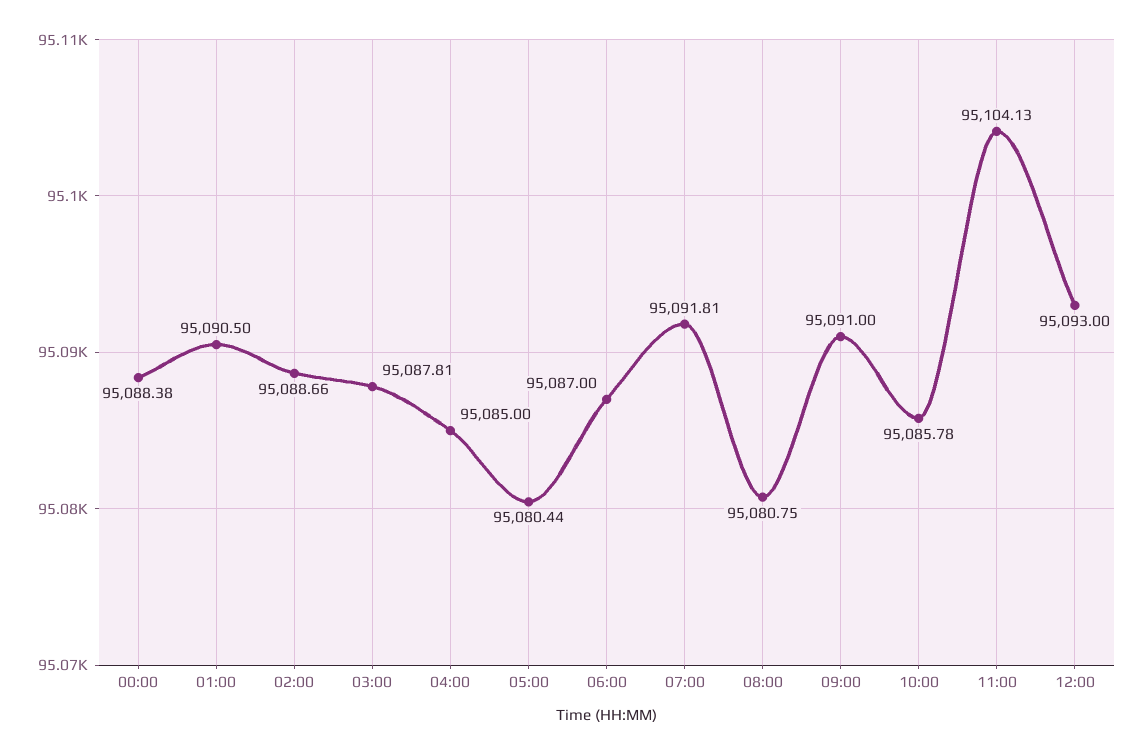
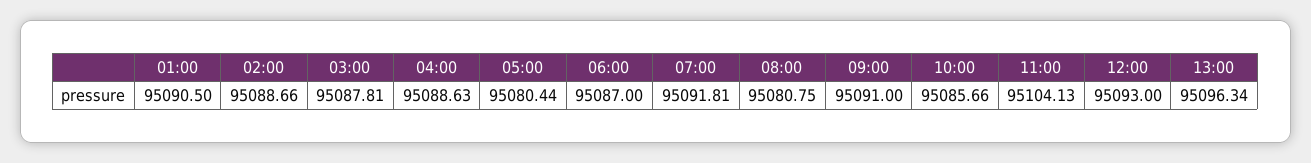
00:00: 95088.38 -> none
04:00: 95085 -> 95088.63
10:00: 95085.78 -> 95085.66
13:00: none -> 95096.34

